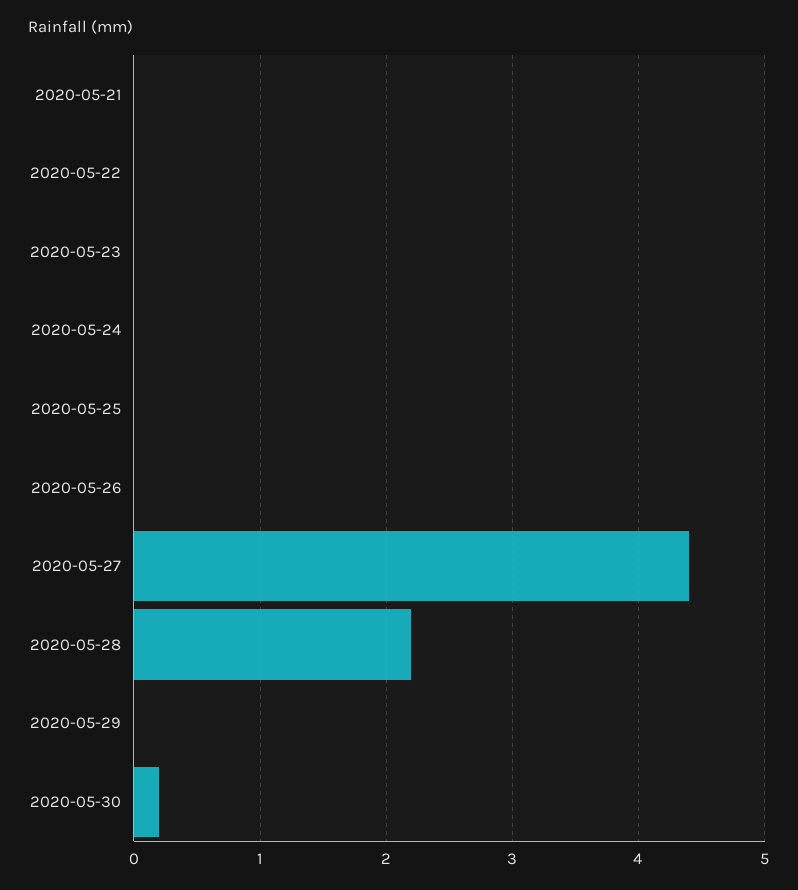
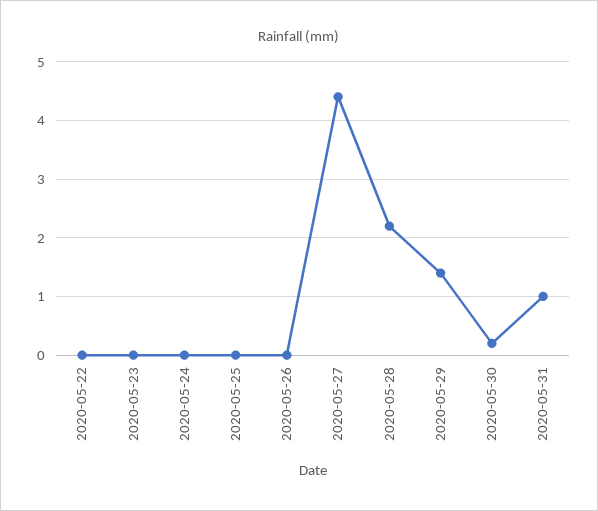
2020-05-21: 0 -> none
2020-05-29: 0 -> 1.5
2020-05-31: none -> 1

